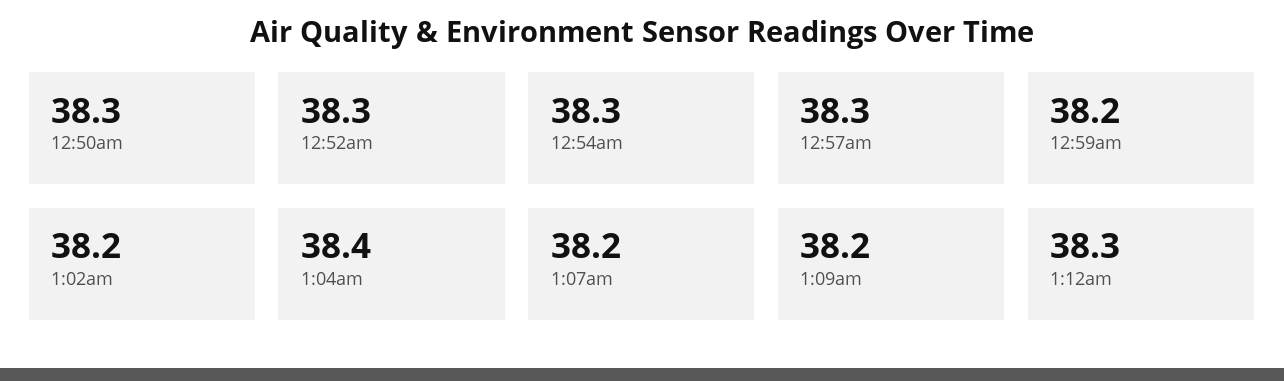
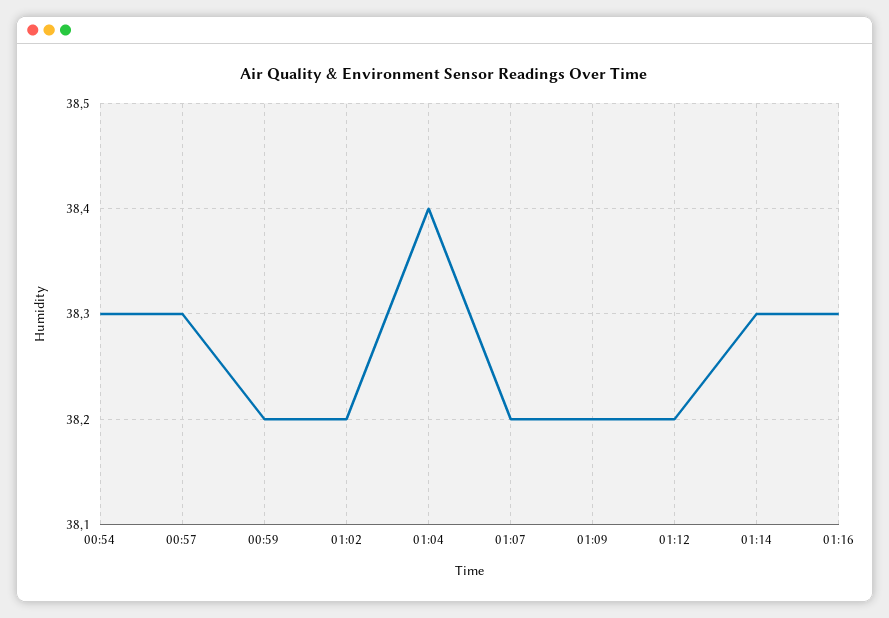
12:50am: 38.3 -> none
12:52am: 38.3 -> none
1:12am: 38.3 -> 38.2
01:14: none -> 38.3
01:16: none -> 38.3

